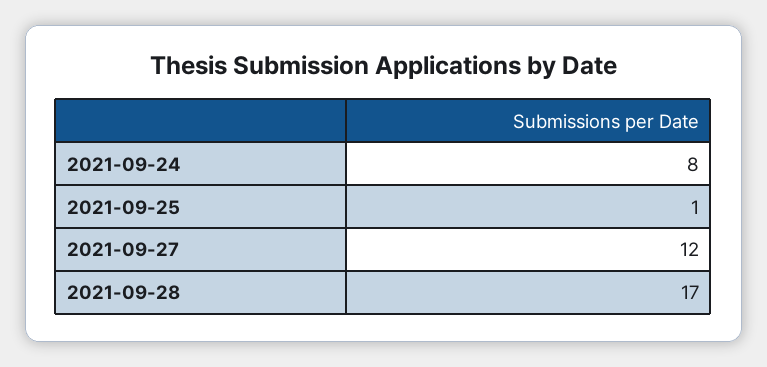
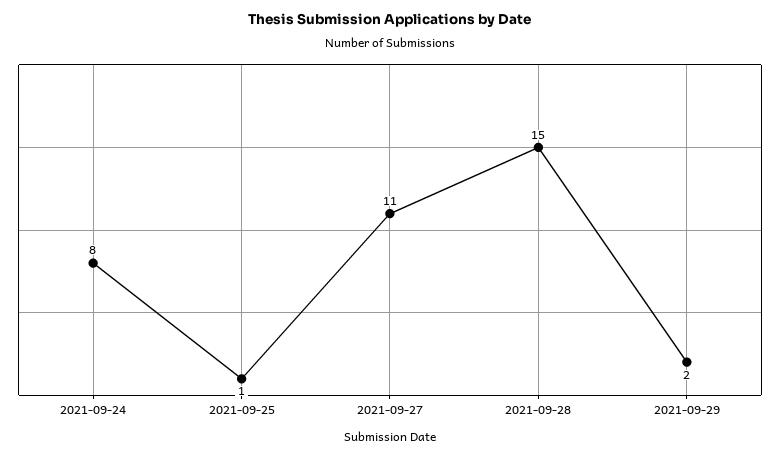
2021-09-27: 12 -> 11
2021-09-28: 17 -> 15
2021-09-29: none -> 2

